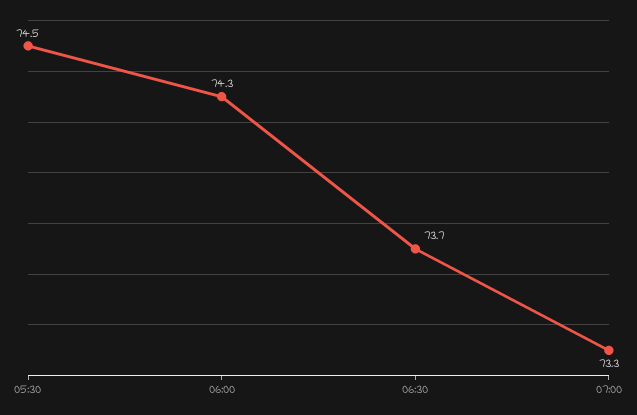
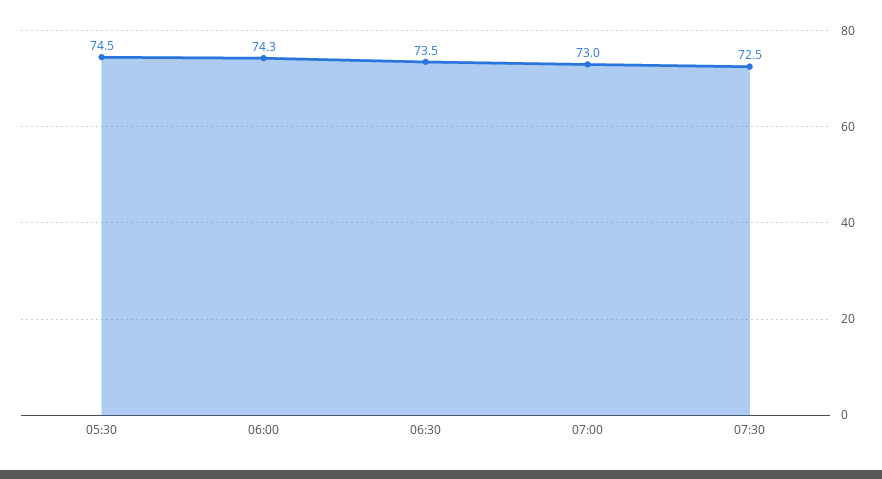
06:30: 73.7 -> 73.5
07:00: 73.3 -> 73
07:30: none -> 72.5

